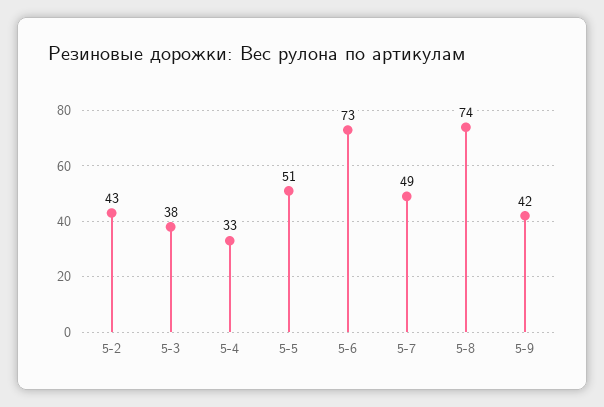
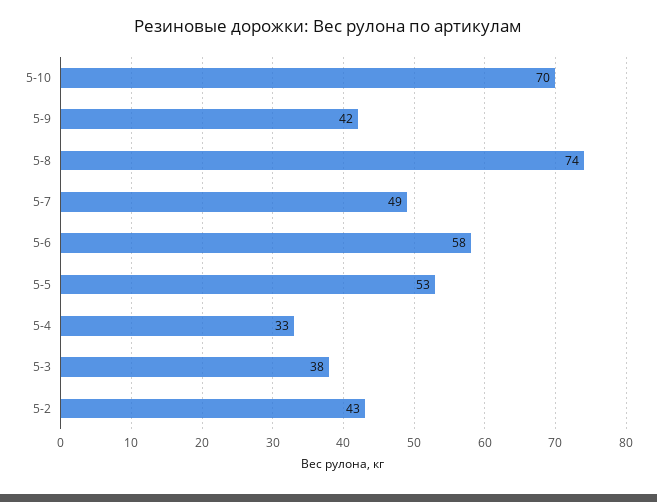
5-5: 51 -> 53
5-6: 73 -> 58
5-10: none -> 70

